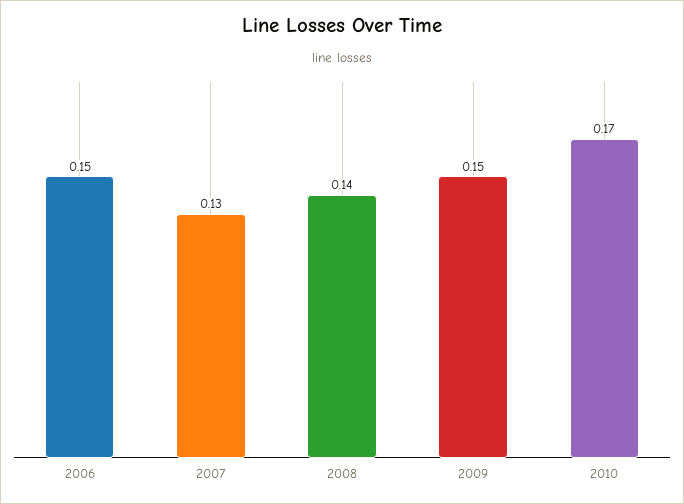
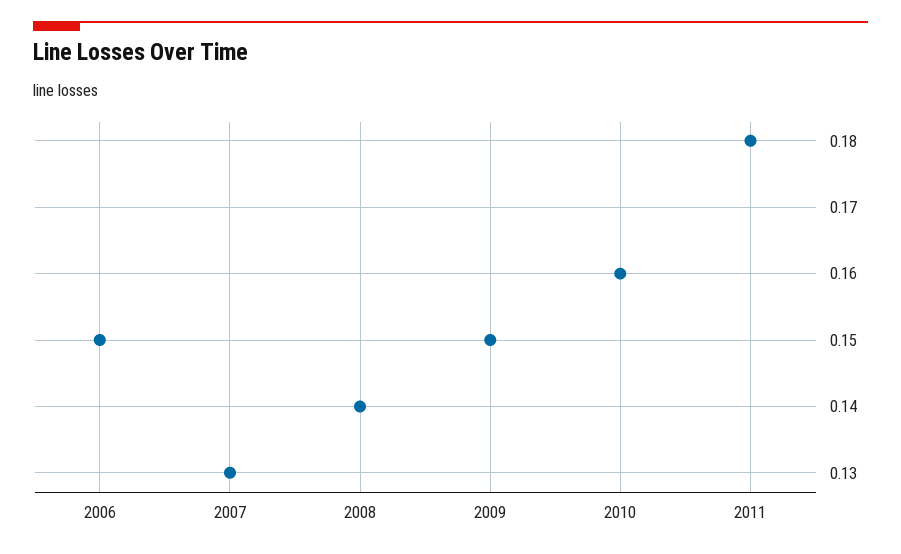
2010: 0.17 -> 0.16
2011: none -> 0.18

